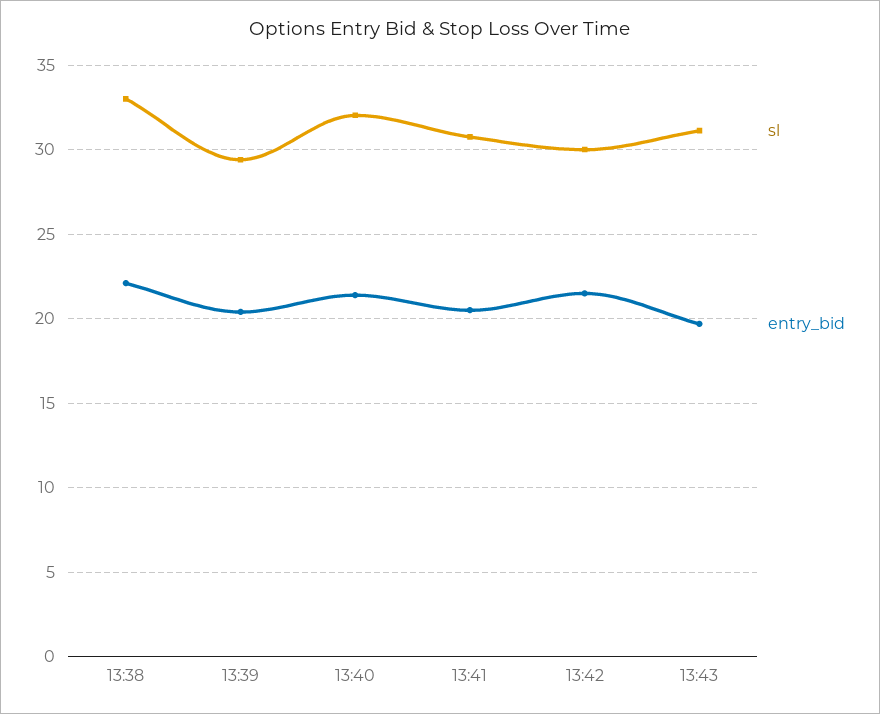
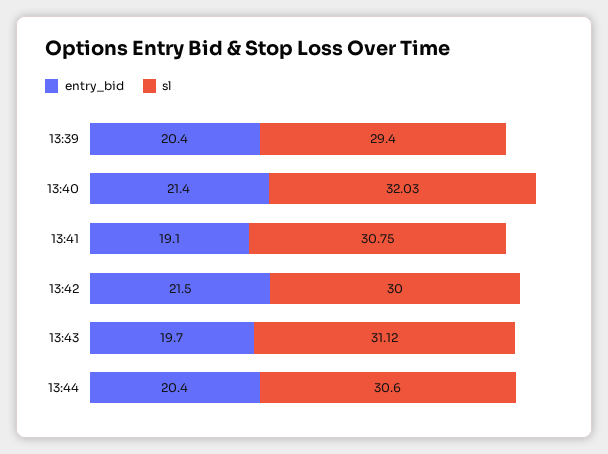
sl, 13:38: 33 -> none
entry_bid, 13:38: 22 -> none
entry_bid, 13:41: 20.5 -> 19.1
entry_bid, 13:44: none -> 20.4
sl, 13:44: none -> 30.6

